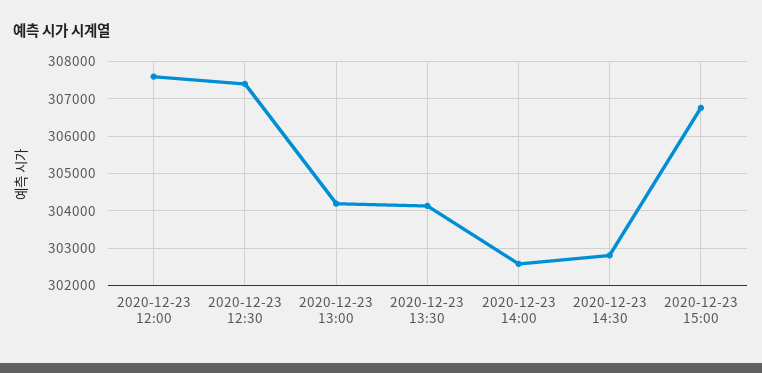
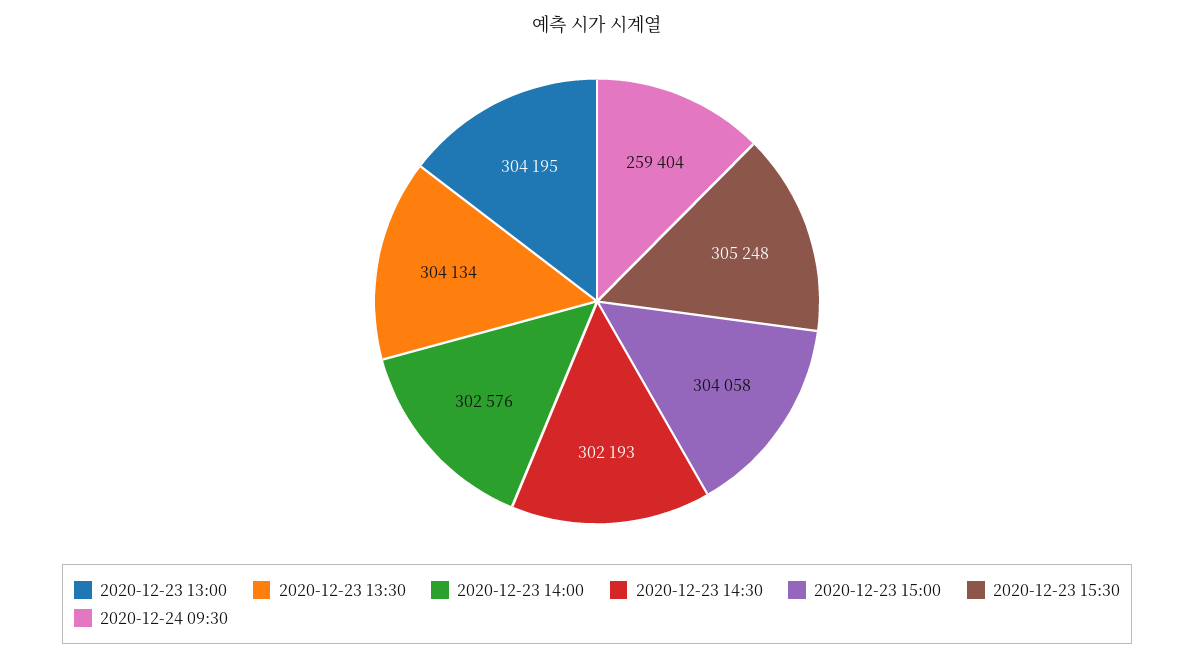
2020-12-23 12:00: 307600 -> none
2020-12-23 12:30: 307400 -> none
2020-12-23 14:30: 302800 -> 302193
2020-12-23 15:00: 306800 -> 304058
2020-12-23 15:30: none -> 305248
2020-12-24 09:30: none -> 259404

